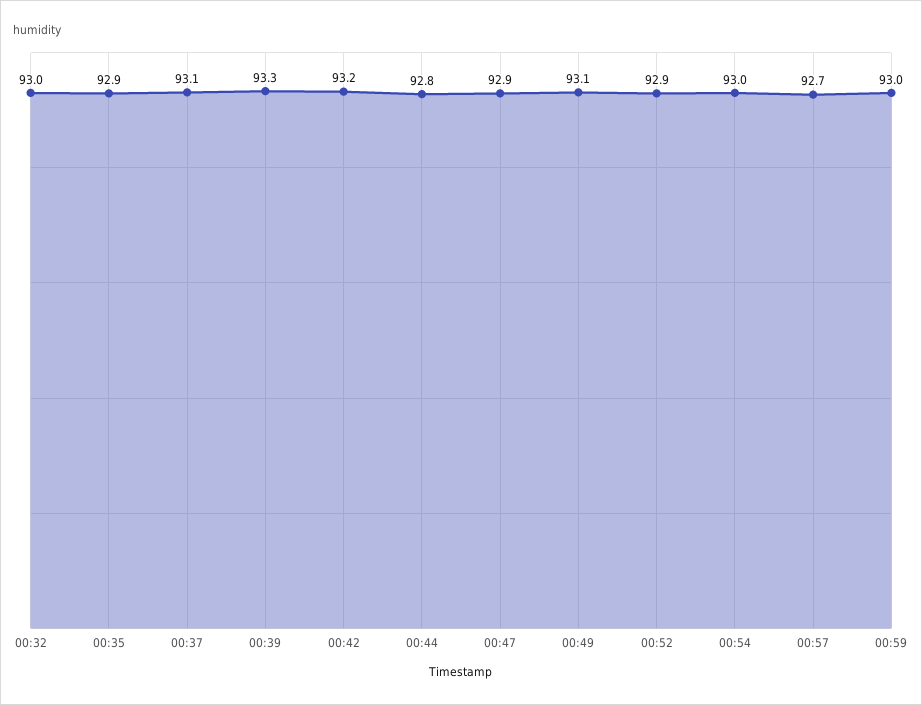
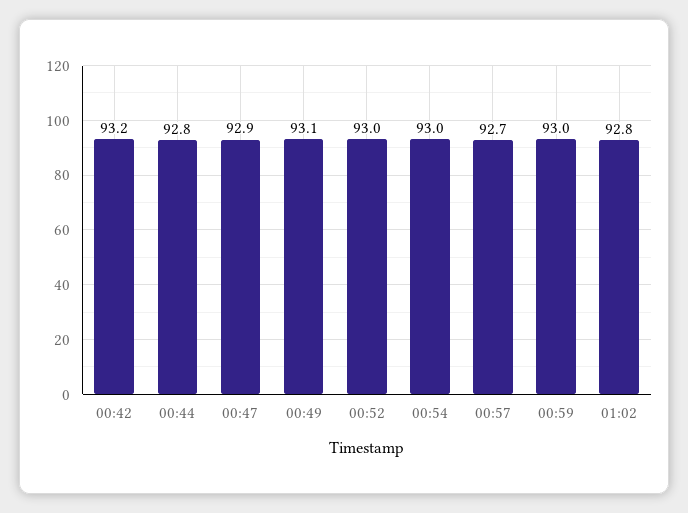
00:32: 93 -> none
00:35: 92.9 -> none
00:37: 93.1 -> none
00:39: 93.3 -> none
00:52: 92.9 -> 93
01:02: none -> 92.8

